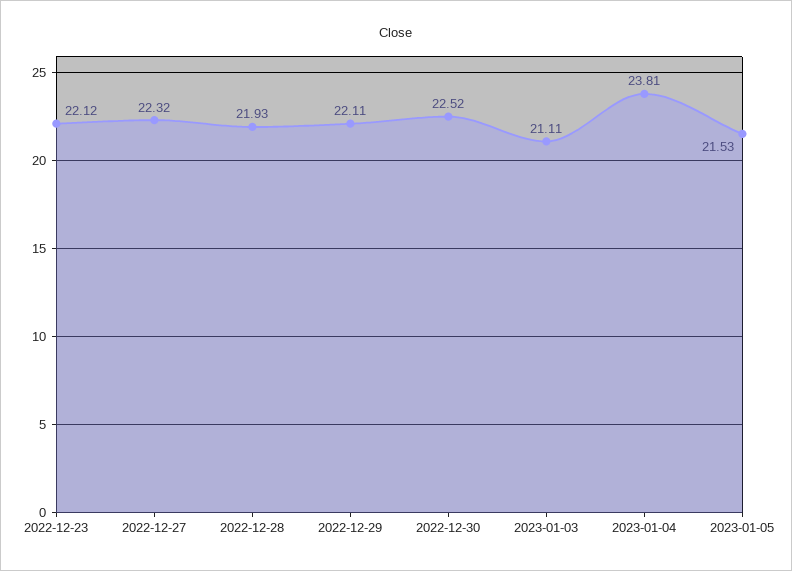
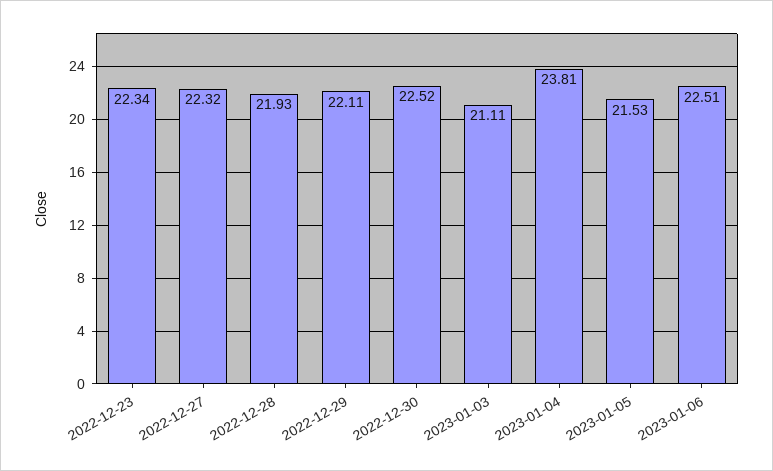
2022-12-23: 22.12 -> 22.34
2023-01-06: none -> 22.51

